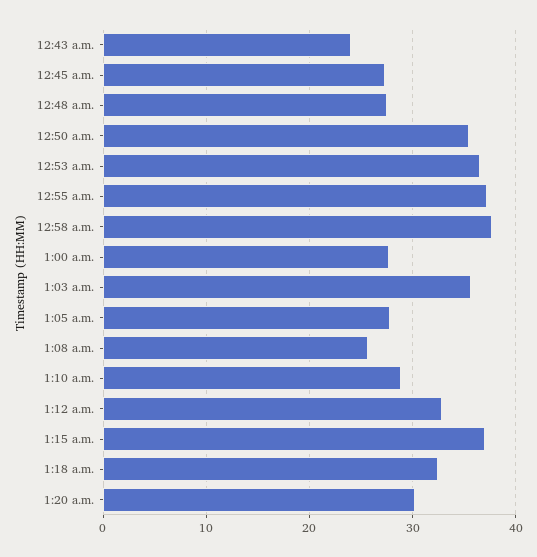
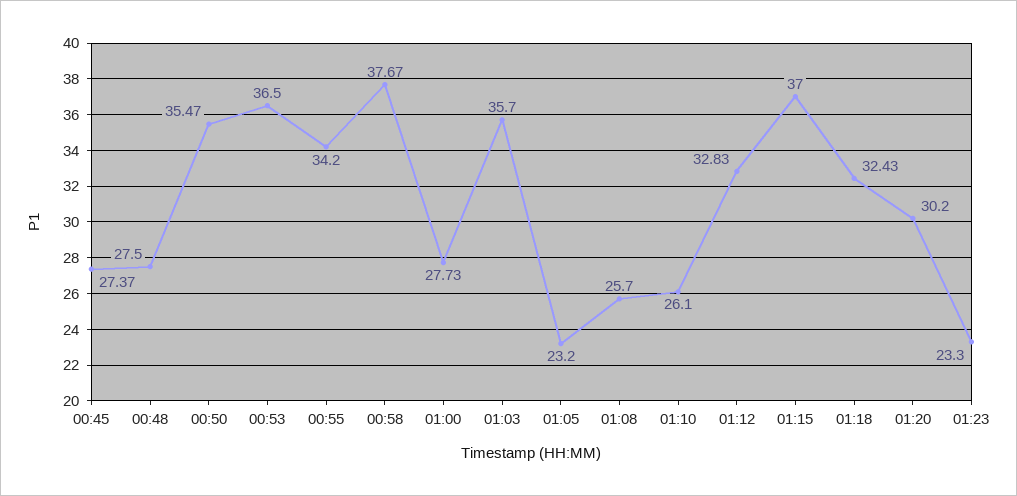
12:43 a.m.: 24 -> none
12:55 a.m.: 37 -> 34.2
1:05 a.m.: 28 -> 23.2
1:10 a.m.: 29 -> 26.1
01:23: none -> 23.3

